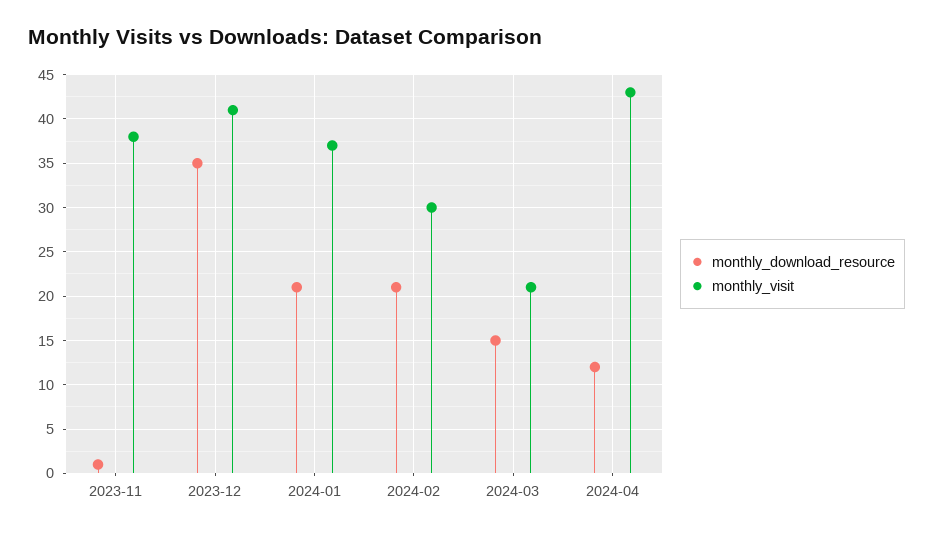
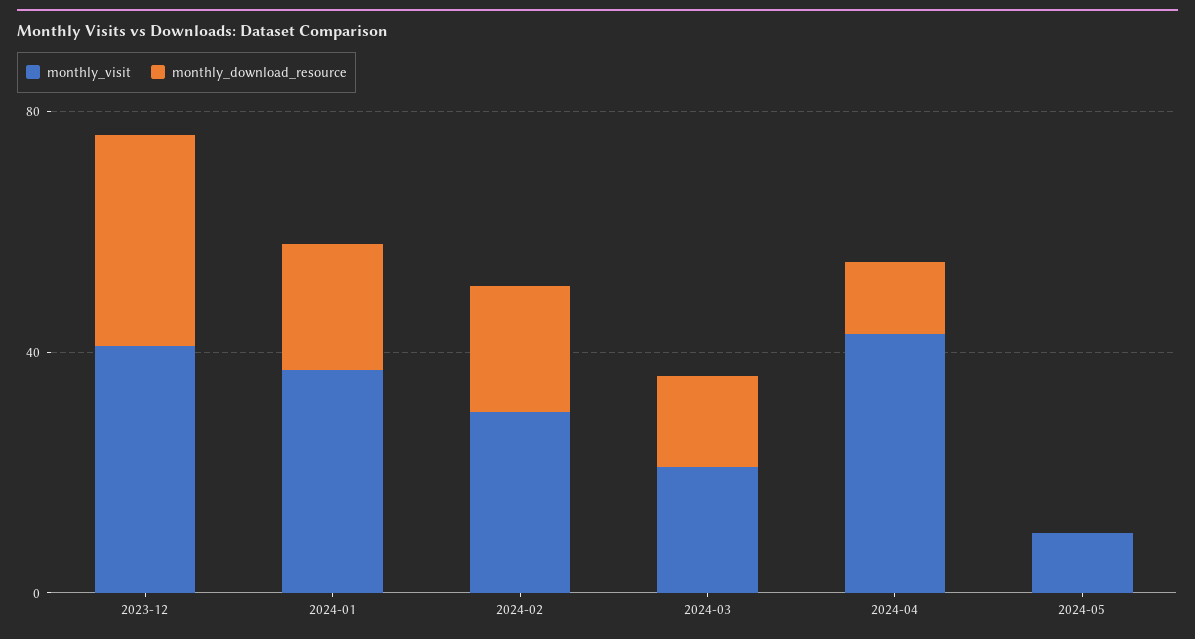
monthly_download_resource, 2023-11: 1 -> none
monthly_visit, 2023-11: 38 -> none
monthly_visit, 2024-05: none -> 10
monthly_download_resource, 2024-05: none -> 0

